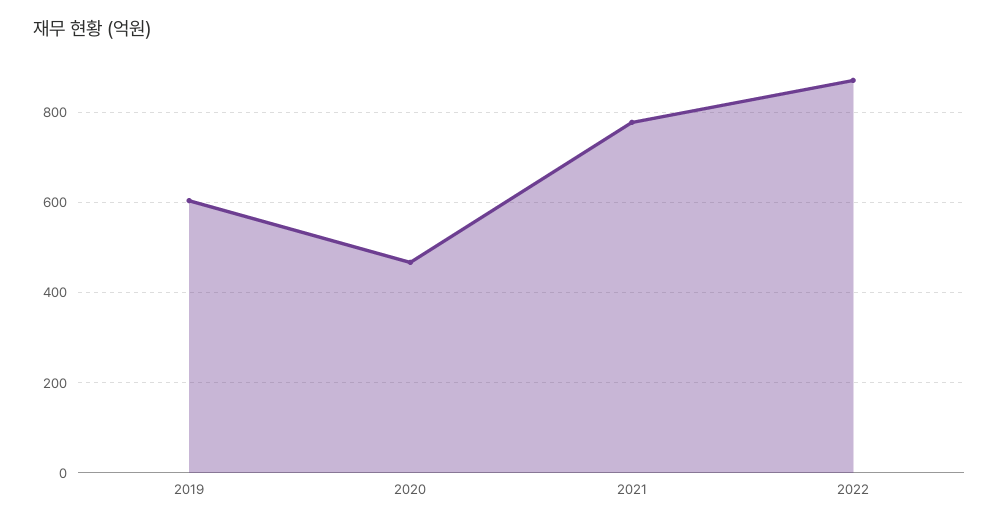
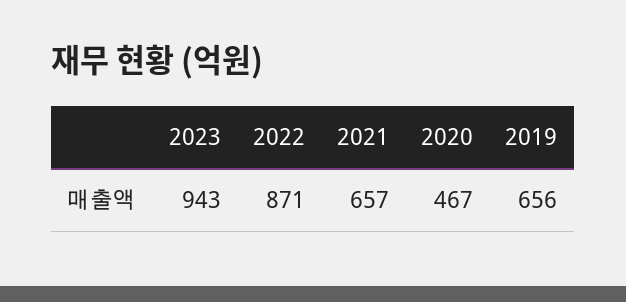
2019: 600 -> 656
2021: 780 -> 657
2023: none -> 943

